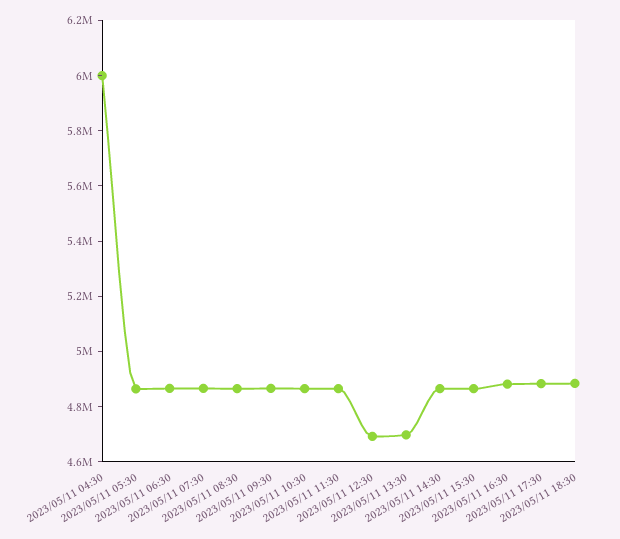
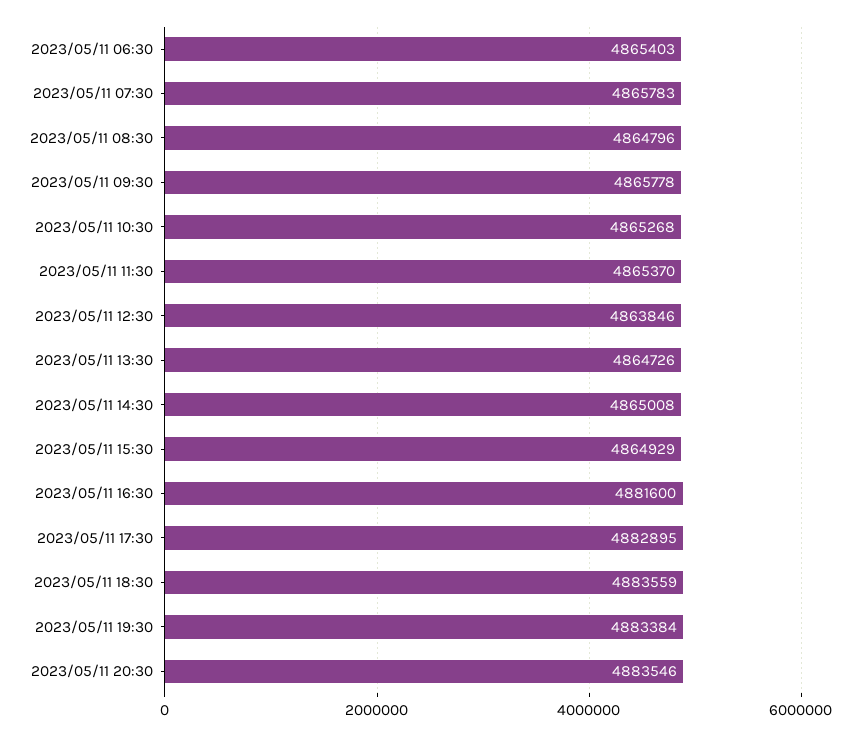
2023/05/11 04:30: 6000000 -> none
2023/05/11 05:30: 4850000 -> none
2023/05/11 12:30: 4700000 -> 4863846
2023/05/11 13:30: 4700000 -> 4864726
2023/05/11 19:30: none -> 4883384
2023/05/11 20:30: none -> 4883546

